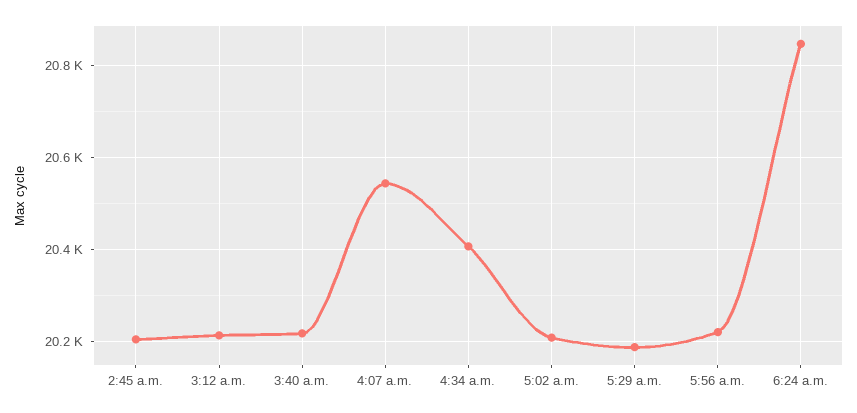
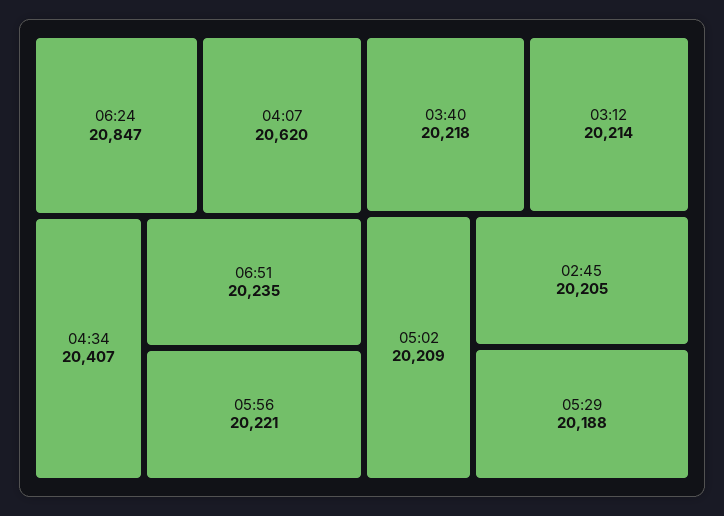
4:07 a.m.: 20540 -> 20620
06:51: none -> 20235

